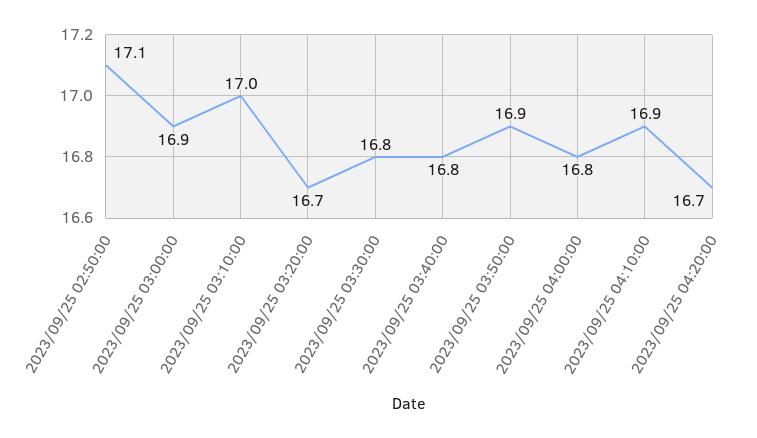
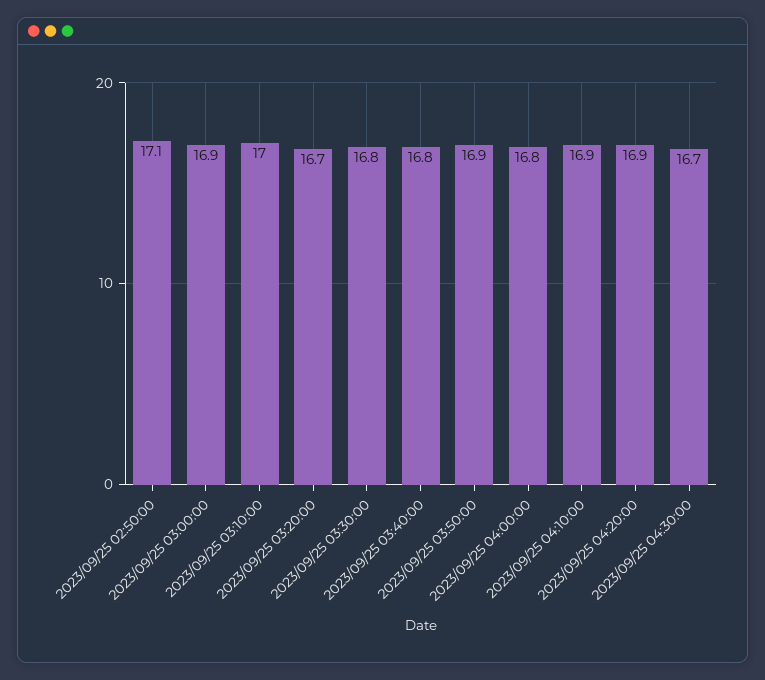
2023/09/25 04:20:00: 16.7 -> 16.9
2023/09/25 04:30:00: none -> 16.7

